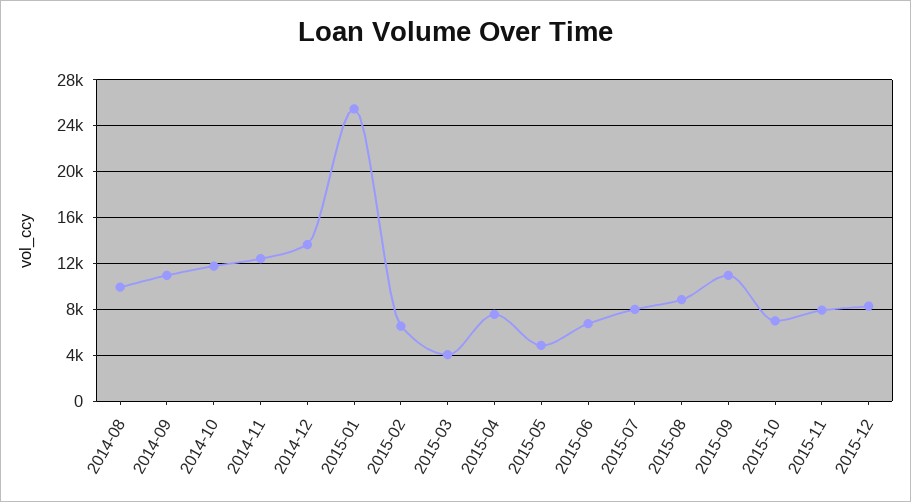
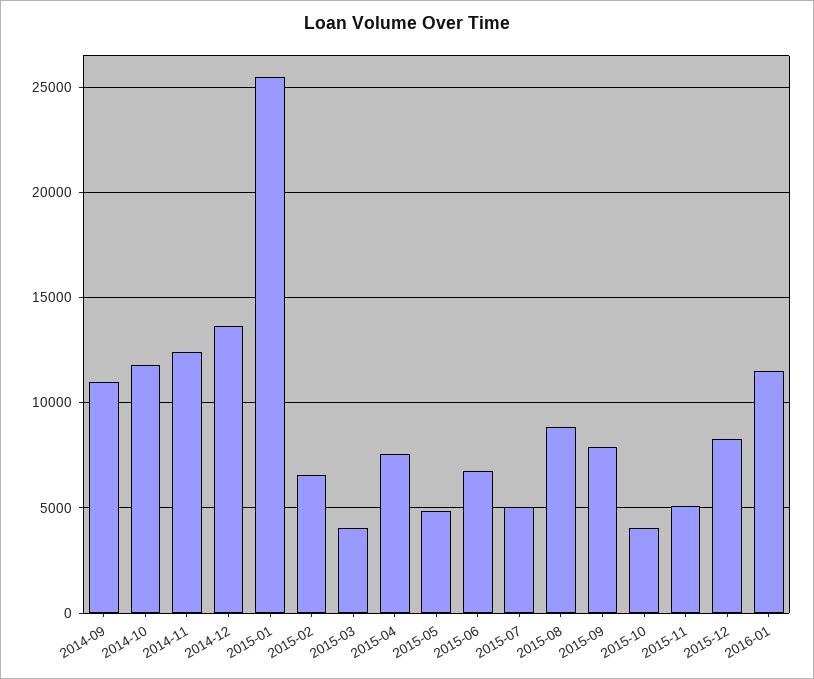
2014-08: 10000 -> none
2015-07: 8000 -> 5000
2015-09: 11000 -> 8000
2015-10: 7000 -> 4000
2015-11: 8000 -> 5000
2016-01: none -> 11500

